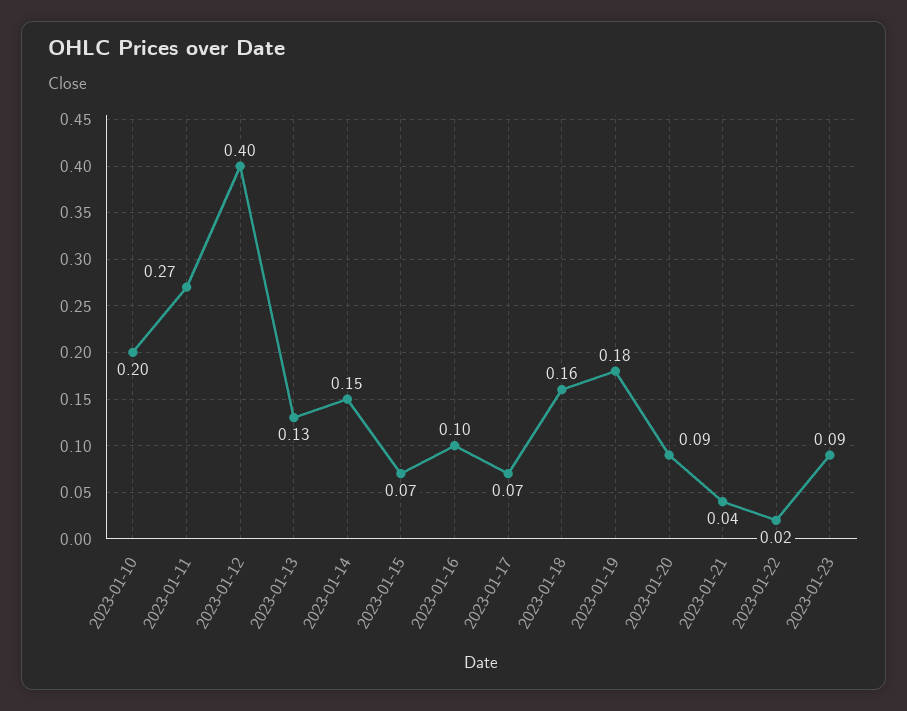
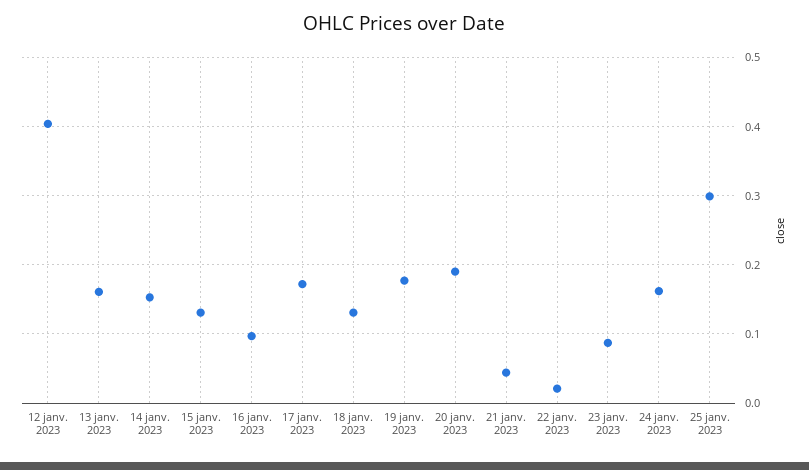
2023-01-10: 0.2 -> none
2023-01-11: 0.27 -> none
2023-01-13: 0.13 -> 0.16
2023-01-15: 0.07 -> 0.13
2023-01-17: 0.07 -> 0.17
2023-01-18: 0.16 -> 0.13
2023-01-20: 0.09 -> 0.19
24 janv. 2023: none -> 0.16
25 janv. 2023: none -> 0.3

